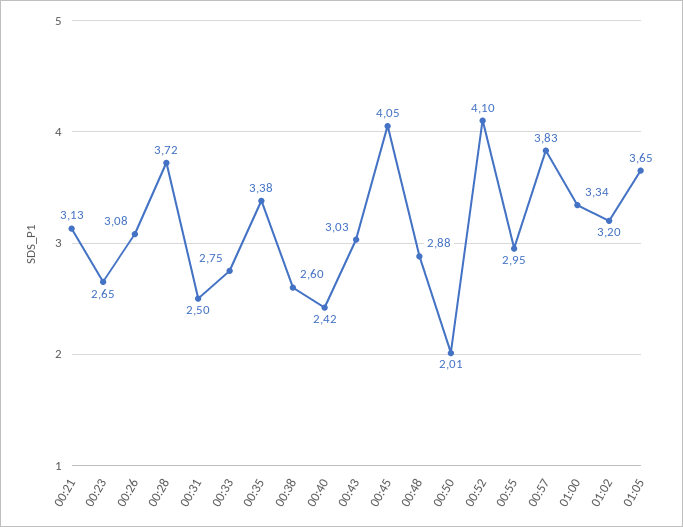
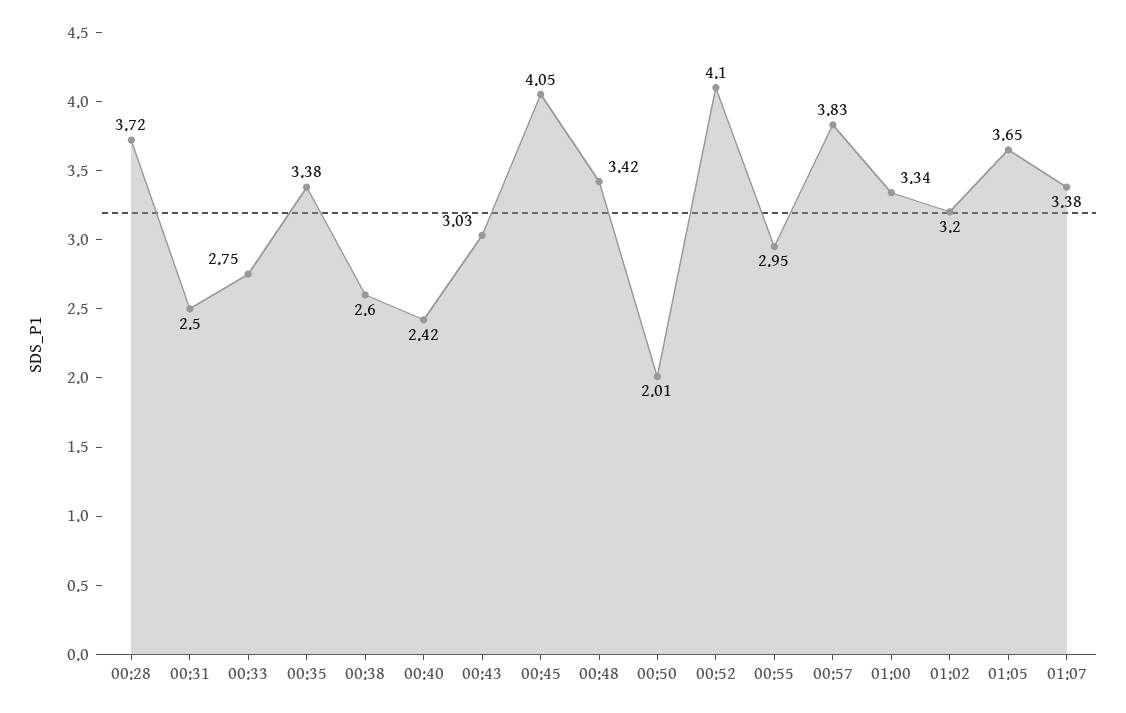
00:21: 3.13 -> none
00:23: 2.65 -> none
00:26: 3.08 -> none
00:48: 2.88 -> 3.42
01:07: none -> 3.38

